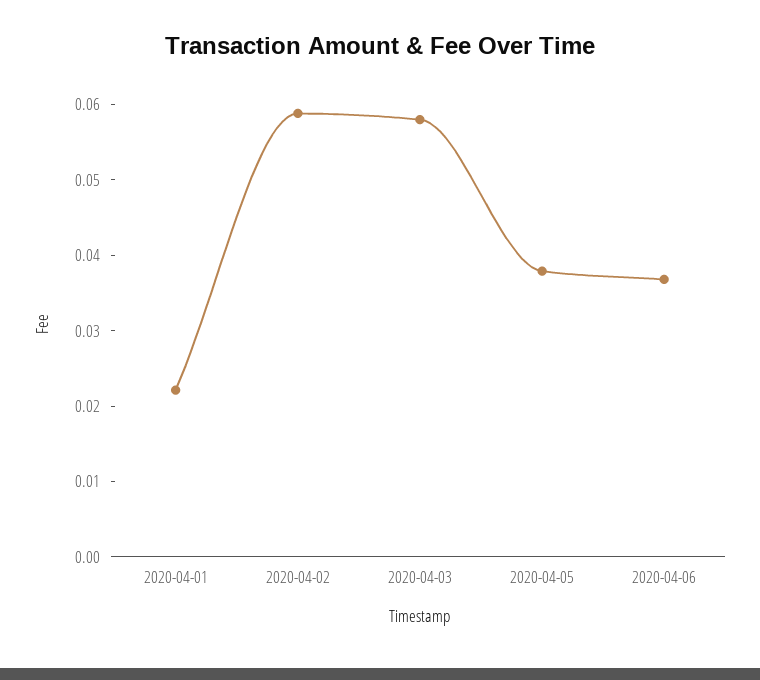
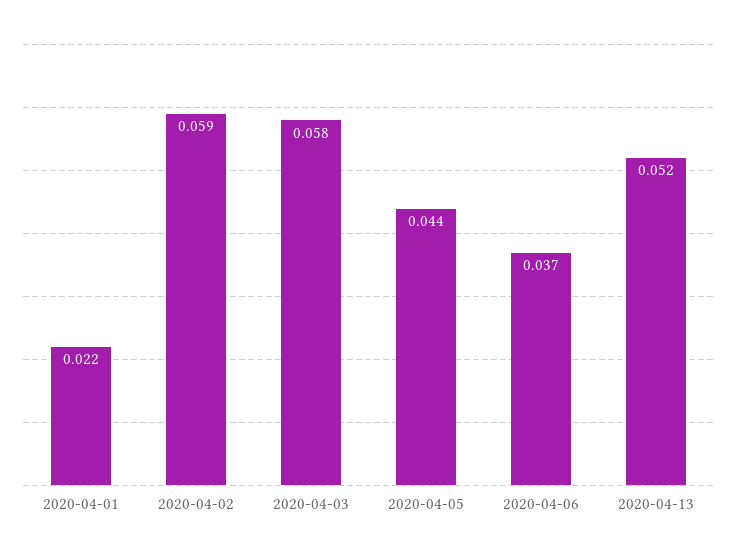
2020-04-05: 0.038 -> 0.044
2020-04-13: none -> 0.052

